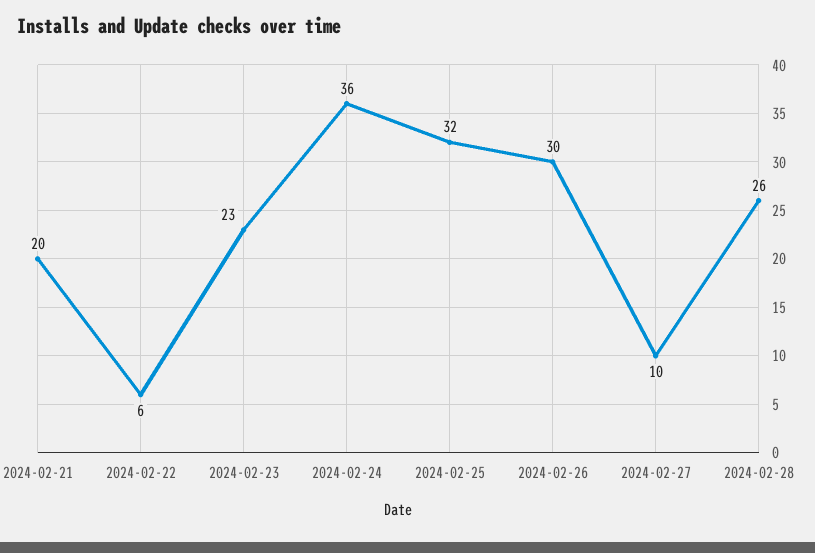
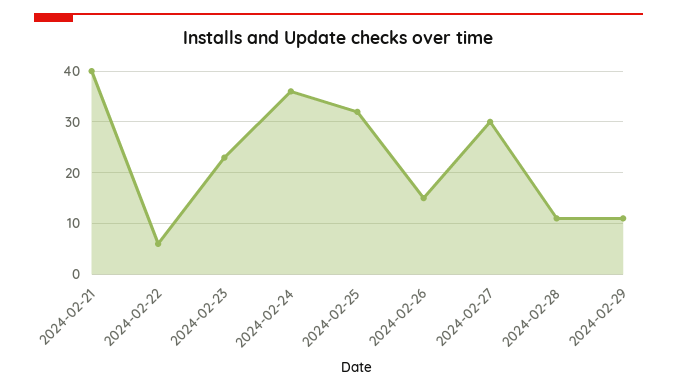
2024-02-21: 20 -> 40
2024-02-26: 30 -> 15
2024-02-27: 10 -> 30
2024-02-28: 26 -> 10
2024-02-29: none -> 10

